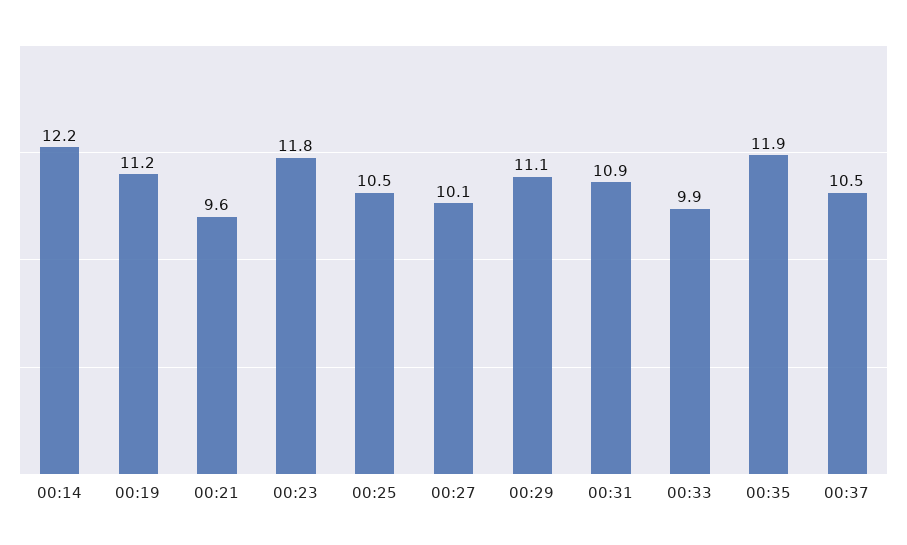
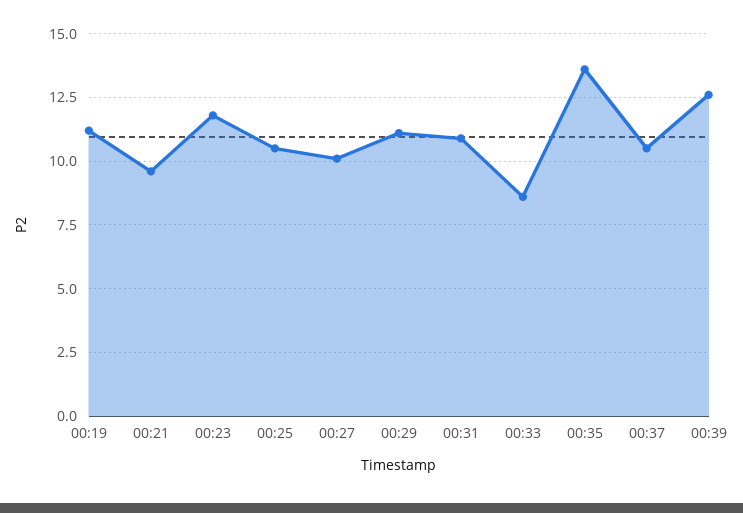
00:14: 12.2 -> none
00:33: 9.9 -> 8.5
00:35: 11.9 -> 13.5
00:39: none -> 12.5

